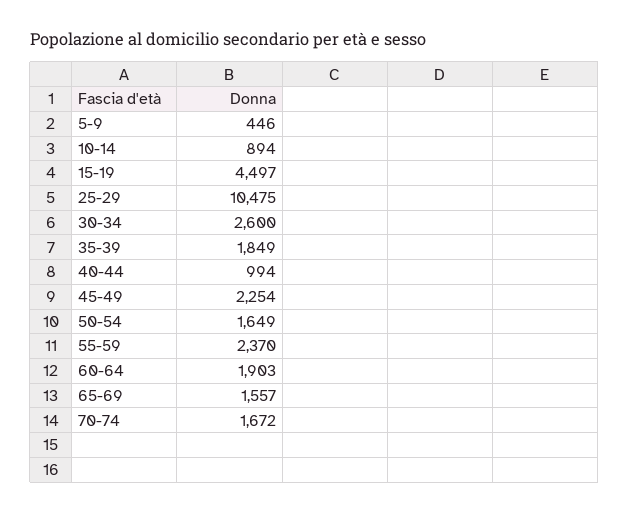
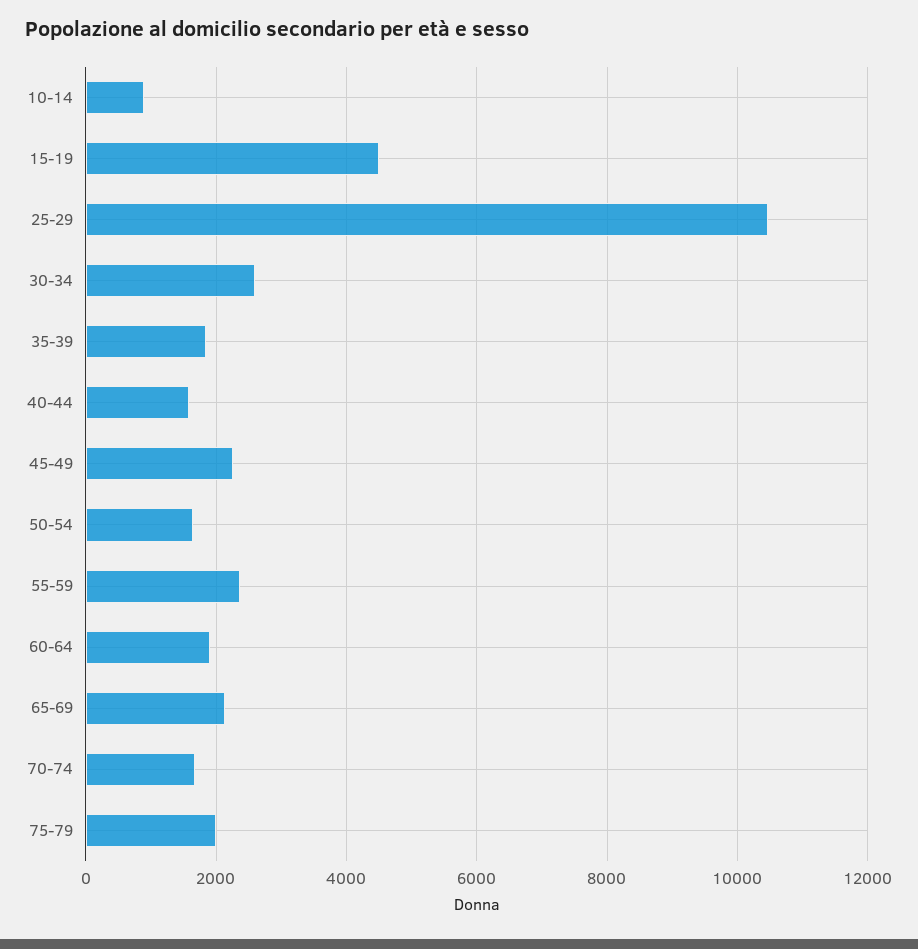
5-9: 446 -> none
40-44: 994 -> 1600
65-69: 1557 -> 2200
75-79: none -> 2000

